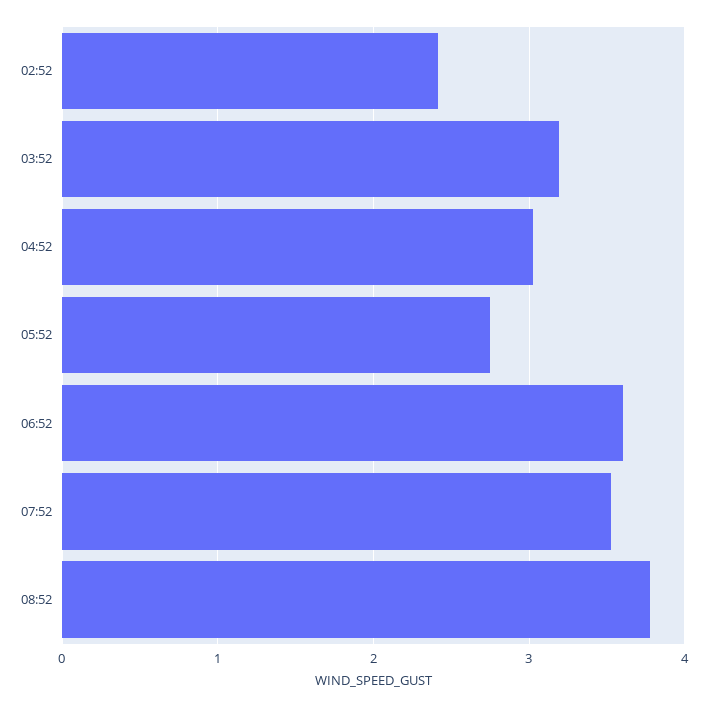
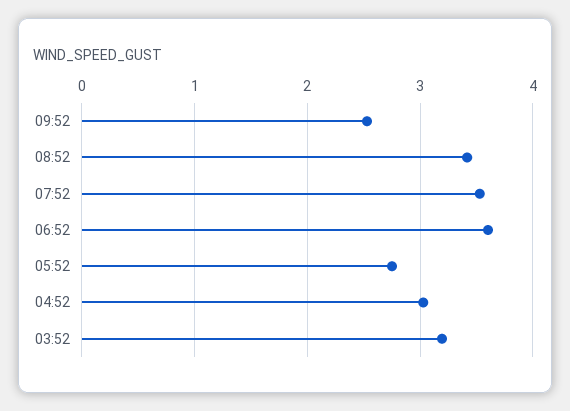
02:52: 2.4 -> none
08:52: 3.8 -> 3.4
09:52: none -> 2.5

